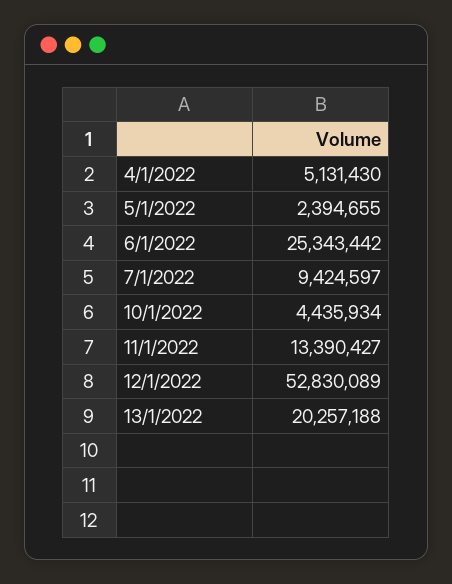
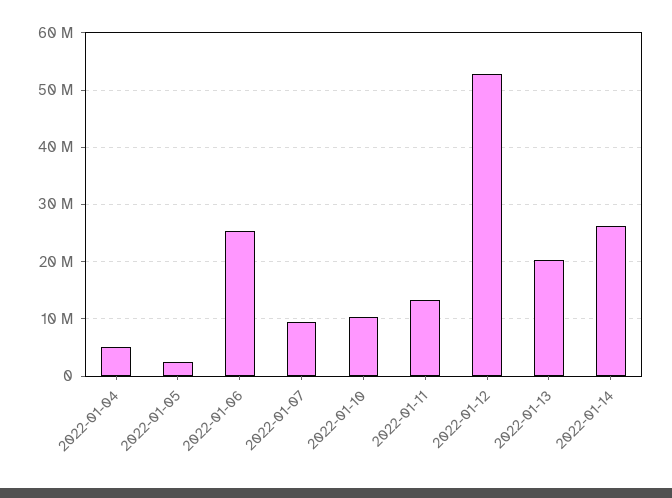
10/1/2022: 4435934 -> 10000000
2022-01-14: none -> 26000000

